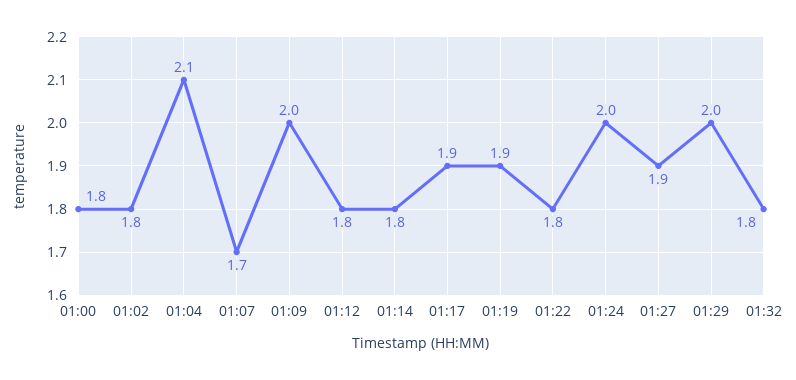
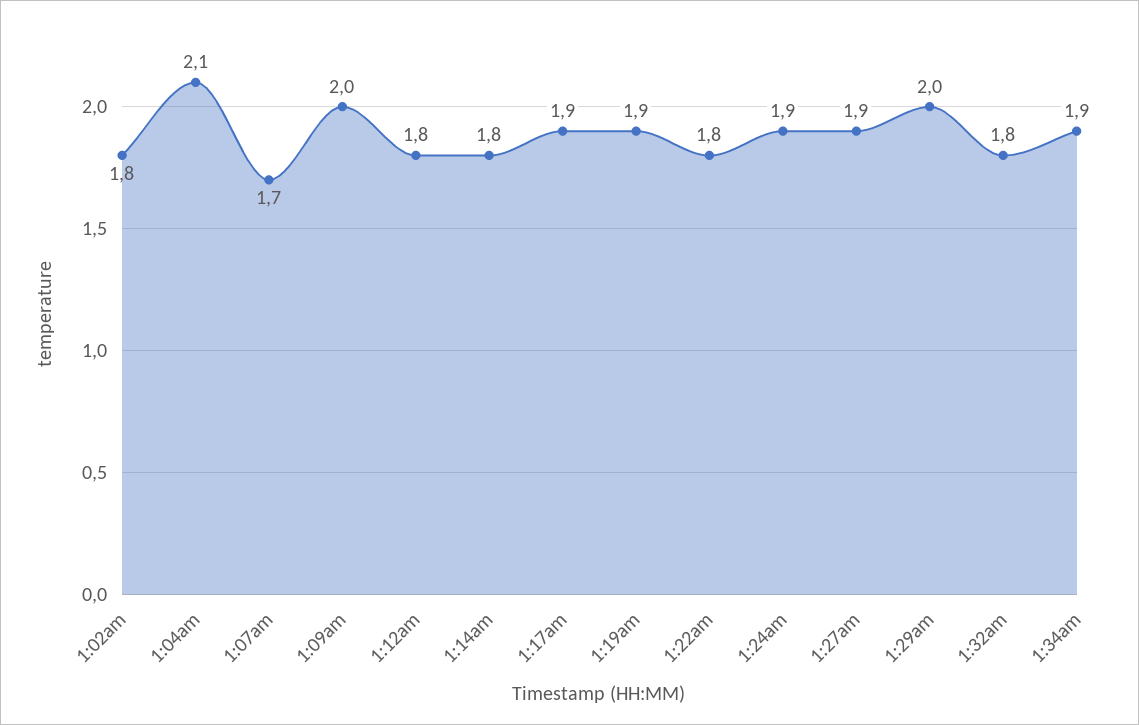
01:00: 1.8 -> none
01:24: 2 -> 1.9
1:34am: none -> 1.9

